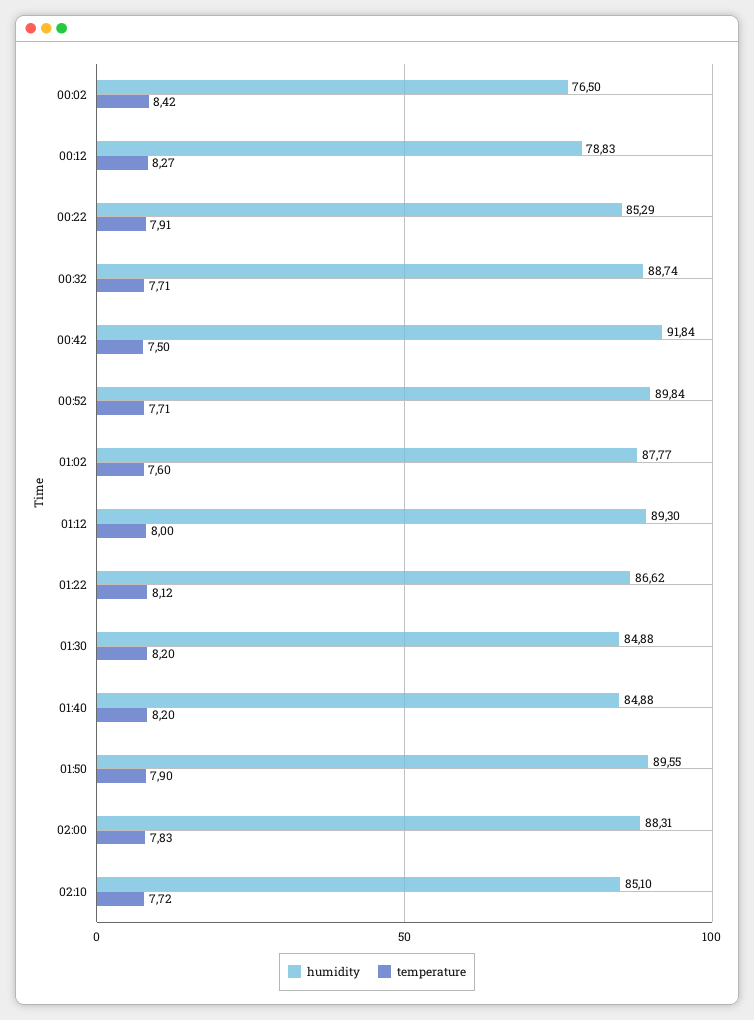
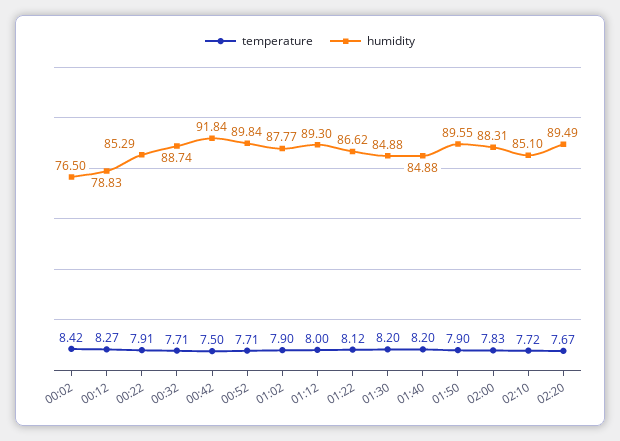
temperature, 01:02: 7.6 -> 7.9
temperature, 02:20: none -> 7.67
humidity, 02:20: none -> 89.49

